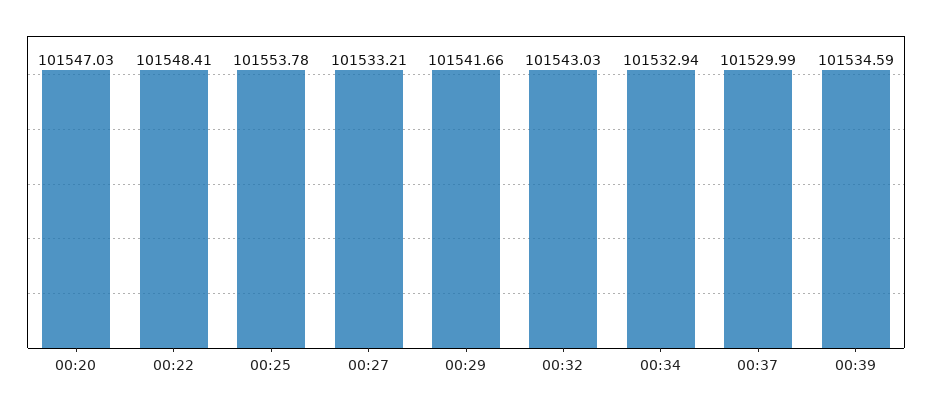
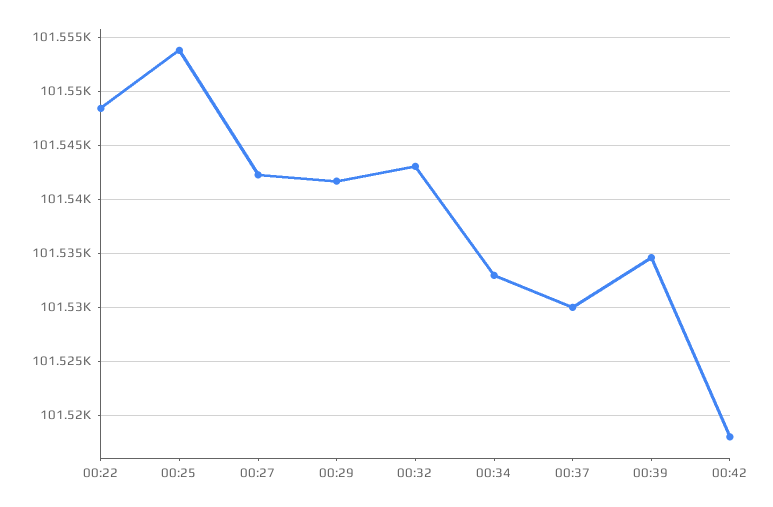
00:20: 101547.03 -> none
00:27: 101533.21 -> 101542
00:42: none -> 101518

